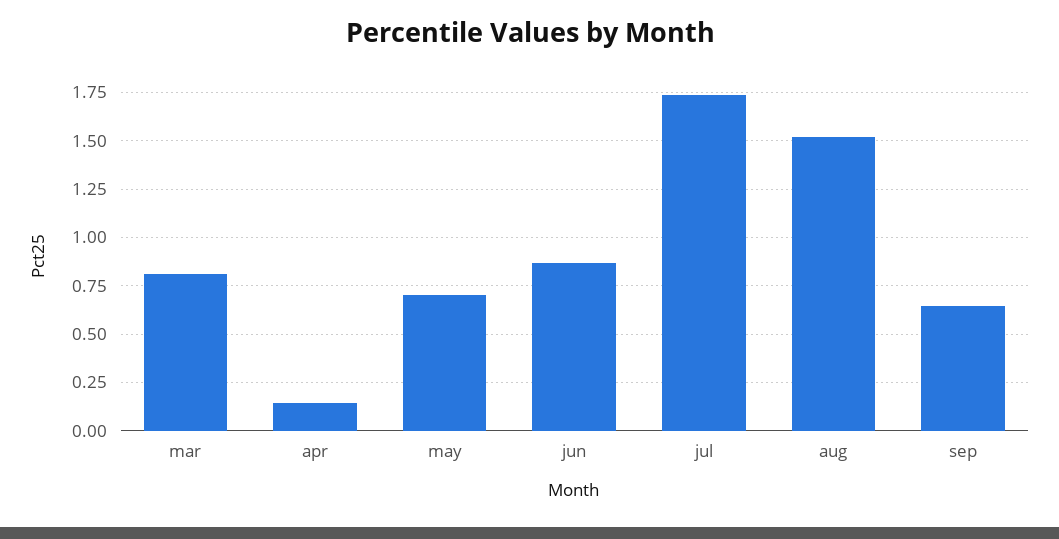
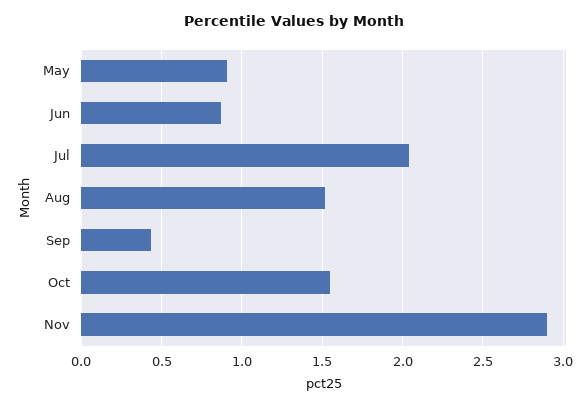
mar: 0.8 -> none
apr: 0.15 -> none
may: 0.7 -> 0.9
jul: 1.75 -> 2.05
sep: 0.65 -> 0.45
Oct: none -> 1.55
Nov: none -> 2.9

